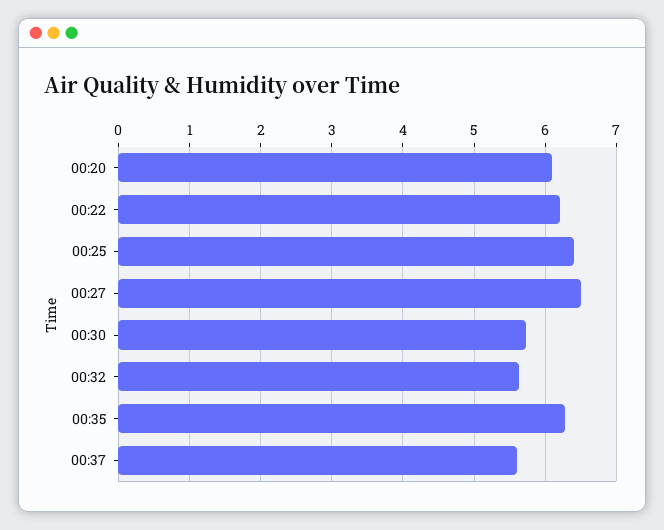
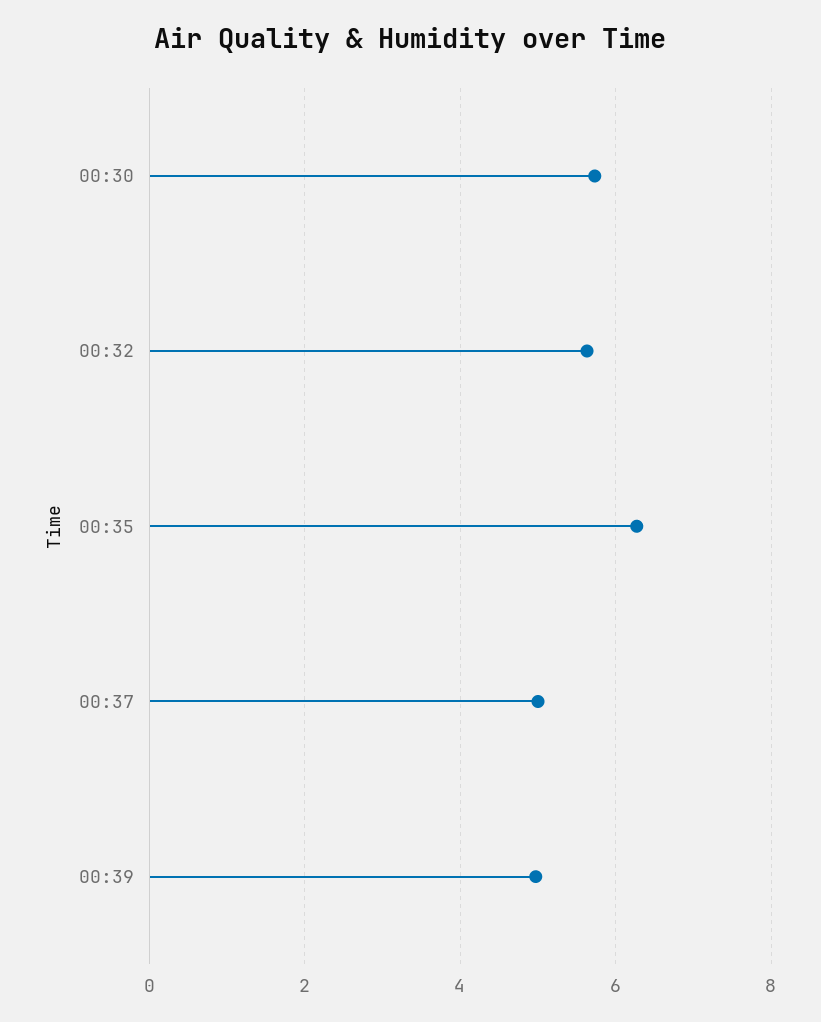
00:20: 6.1 -> none
00:22: 6.2 -> none
00:25: 6.4 -> none
00:27: 6.5 -> none
00:37: 5.6 -> 5
00:39: none -> 5

